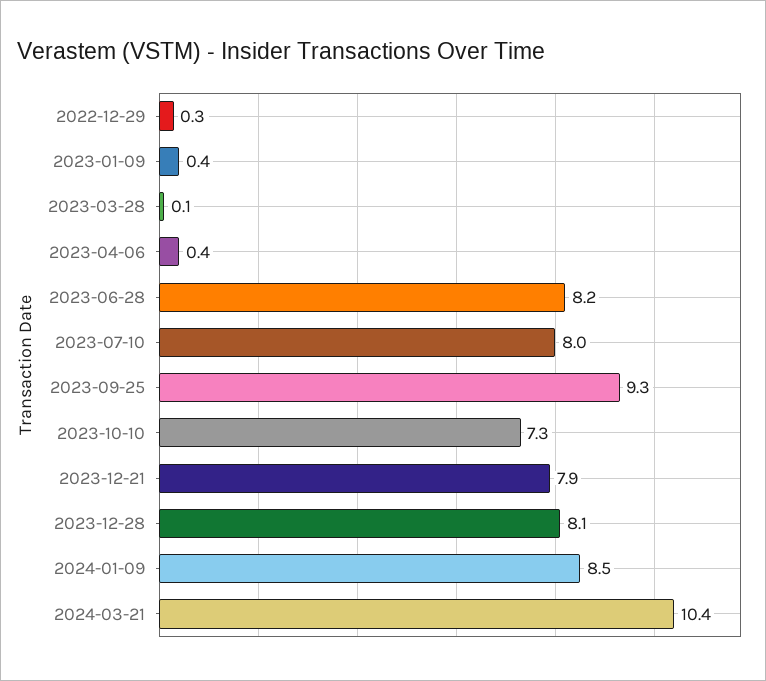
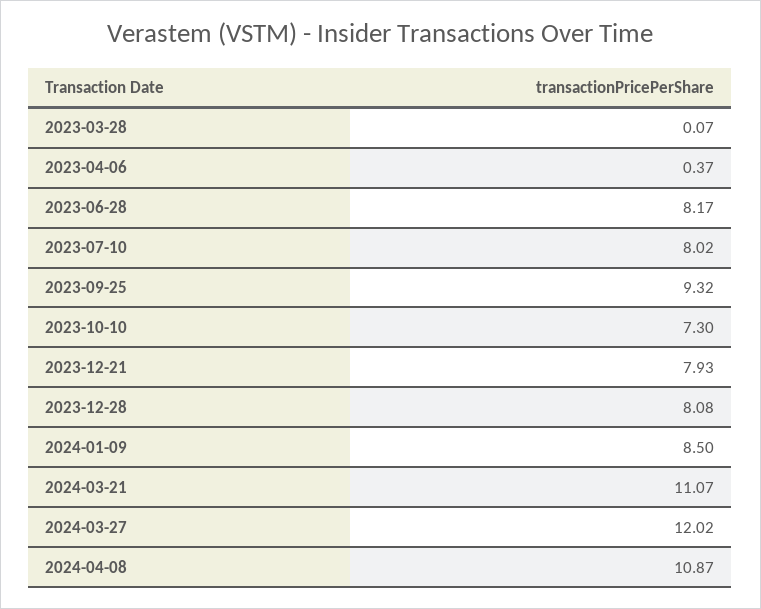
2022-12-29: 0.3 -> none
2023-01-09: 0.4 -> none
2024-03-21: 10.4 -> 11.07
2024-03-27: none -> 12.02
2024-04-08: none -> 10.87

